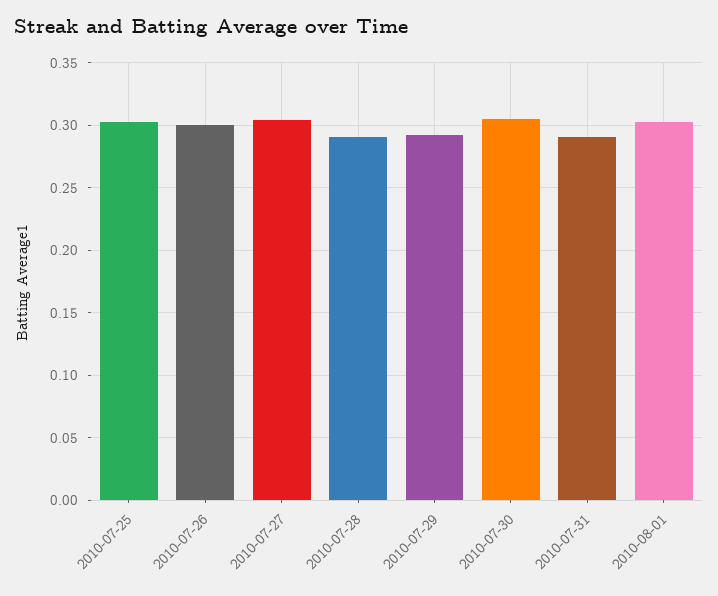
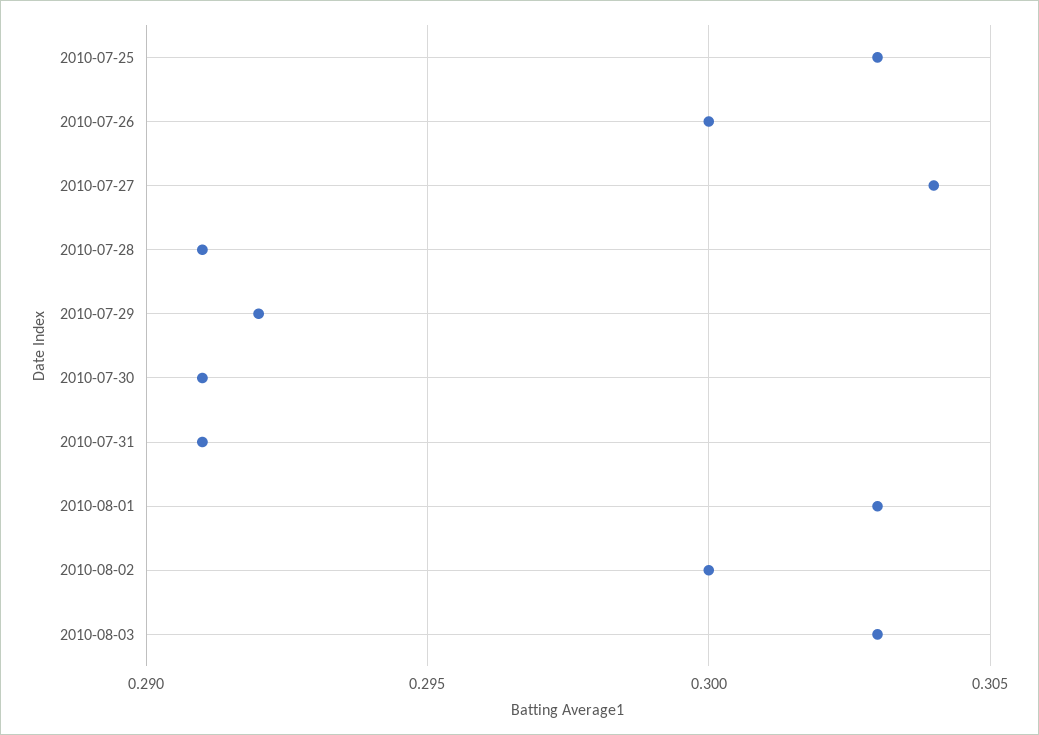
2010-07-30: 0.305 -> 0.291
2010-08-02: none -> 0.3
2010-08-03: none -> 0.303

